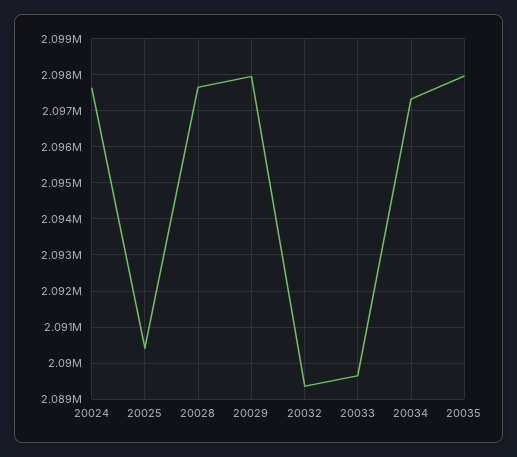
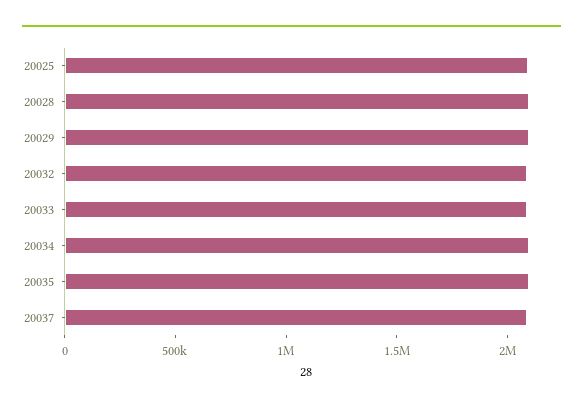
20024: 2097600 -> none
20037: none -> 2100000

